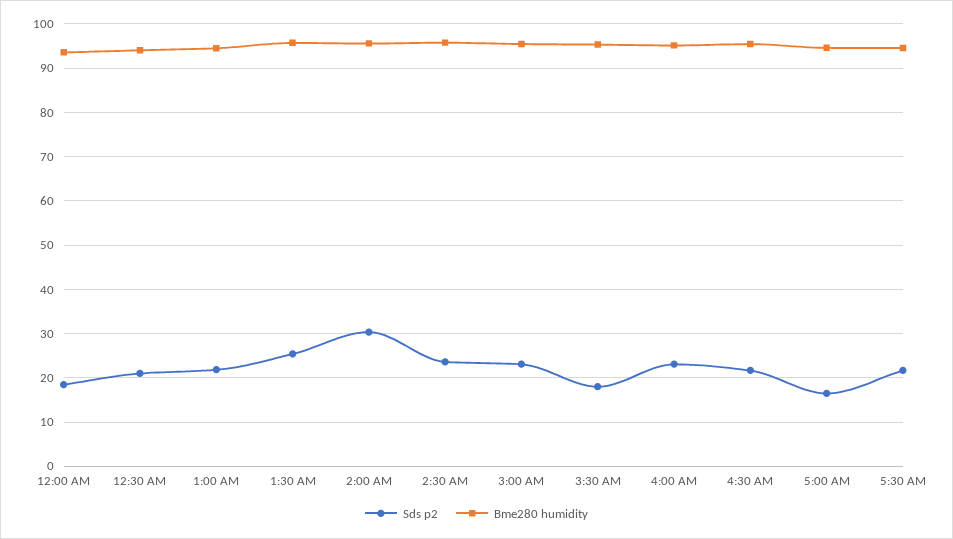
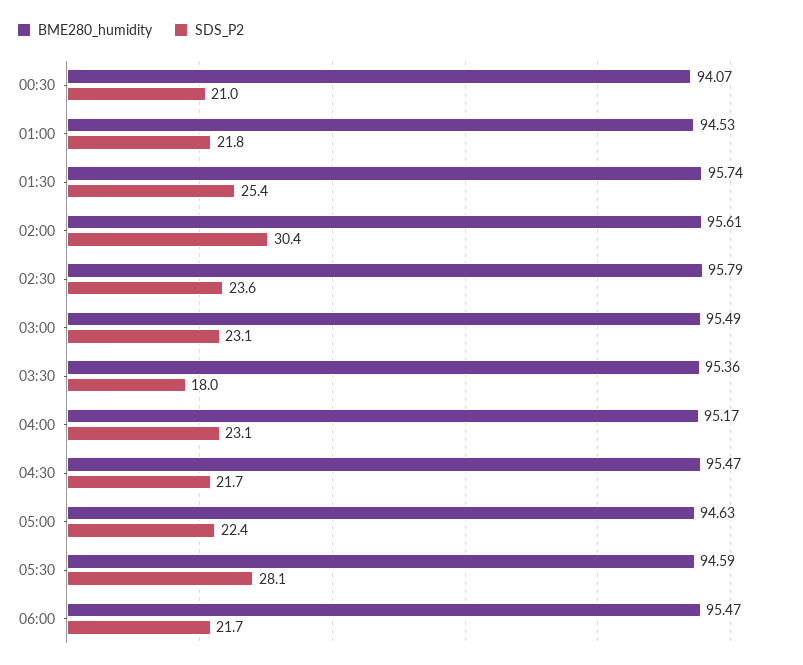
Sds p2, 12:00 AM: 18 -> none
Bme280 humidity, 12:00 AM: 94 -> none
Sds p2, 5:00 AM: 16 -> 22.4
Sds p2, 5:30 AM: 22 -> 28.1
Bme280 humidity, 06:00: none -> 95.47
Sds p2, 06:00: none -> 21.7

